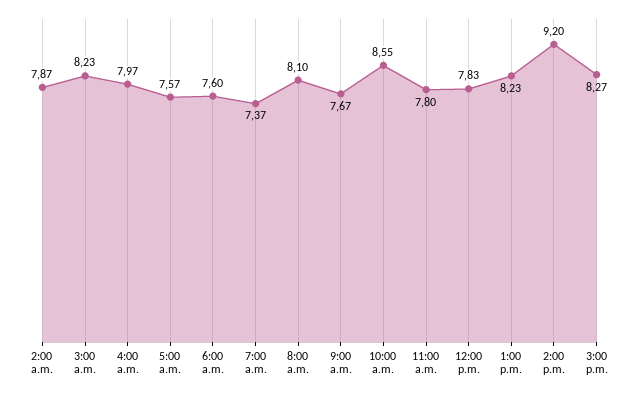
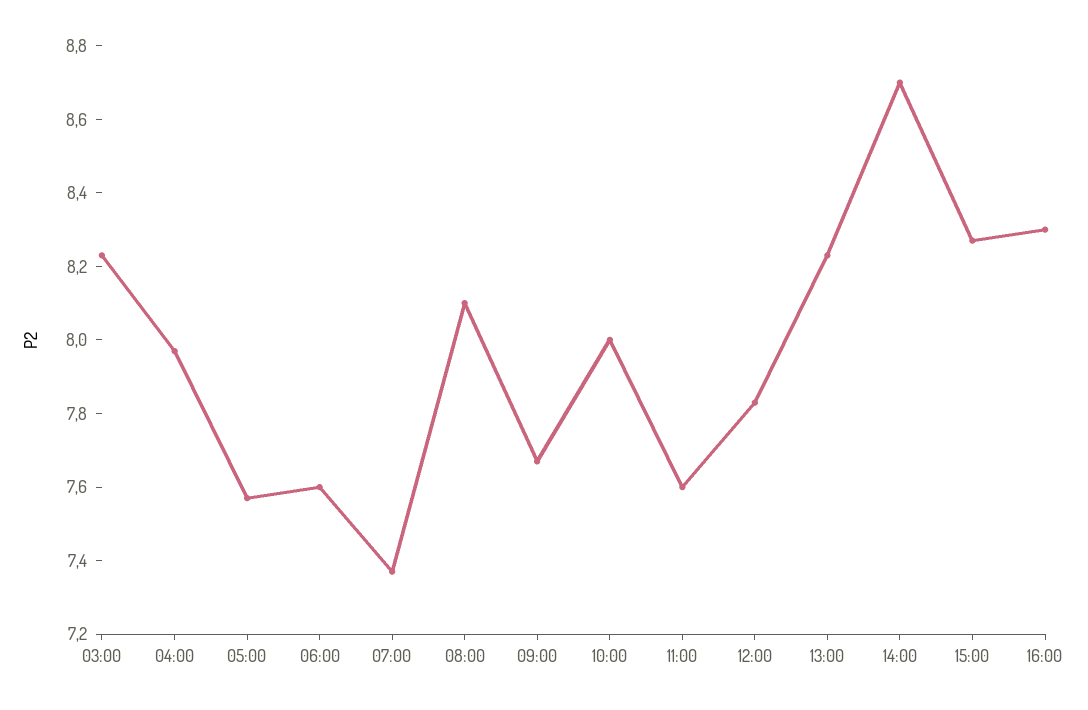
2:00 a.m.: 7.87 -> none
10:00 a.m.: 8.55 -> 8
11:00 a.m.: 7.8 -> 7.6
2:00 p.m.: 9.2 -> 8.7
16:00: none -> 8.3

